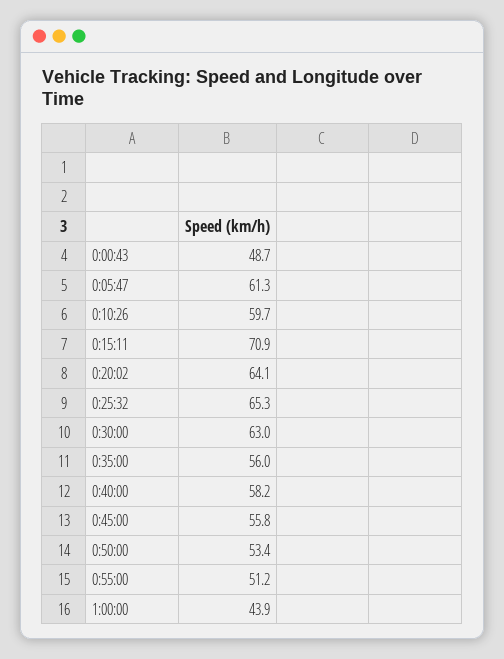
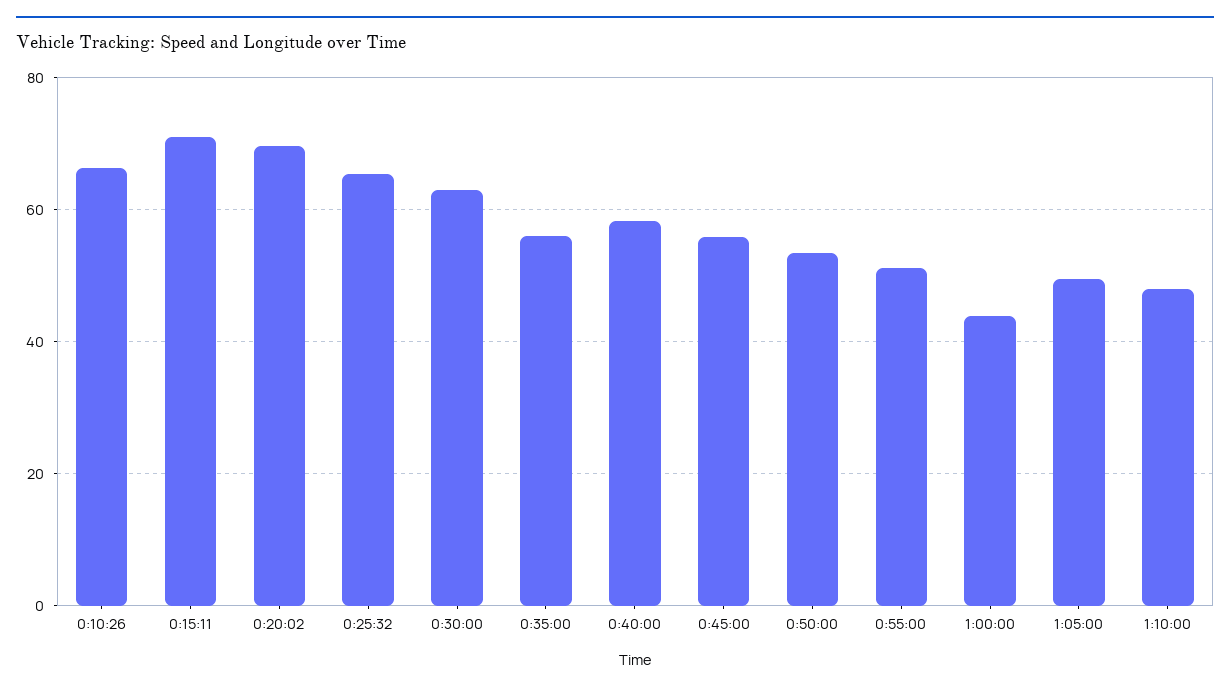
0:00:43: 48.7 -> none
0:05:47: 61.3 -> none
0:10:26: 59.7 -> 66
0:20:02: 64.1 -> 70
1:05:00: none -> 50
1:10:00: none -> 48

